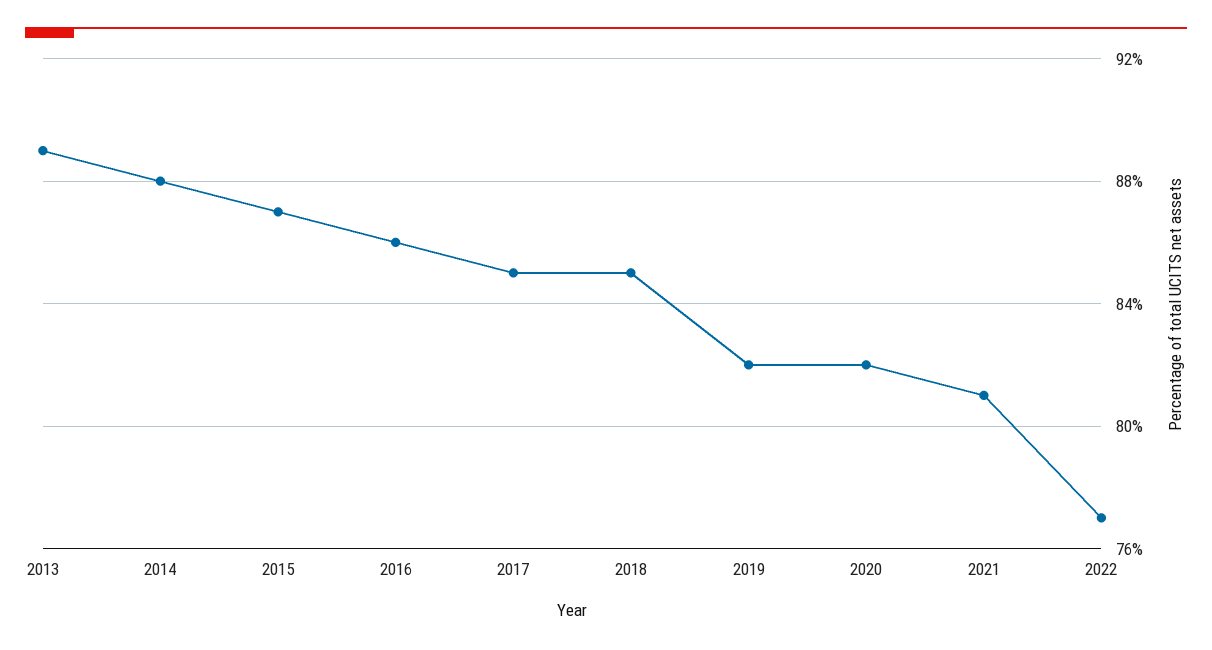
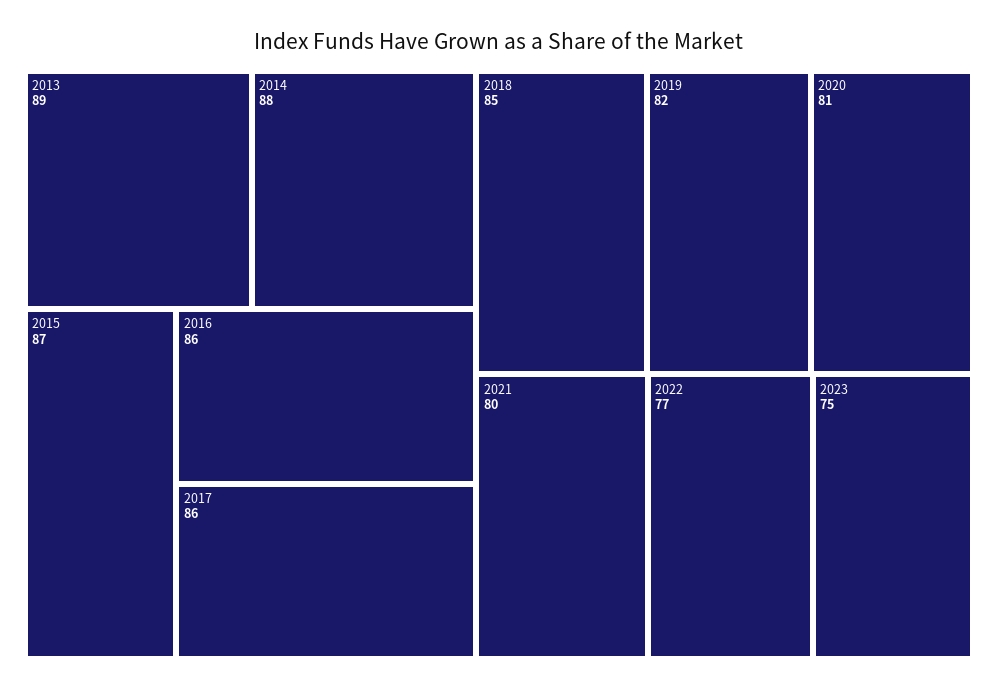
2017: 85 -> 86
2020: 82 -> 81
2021: 81 -> 80
2023: none -> 75

